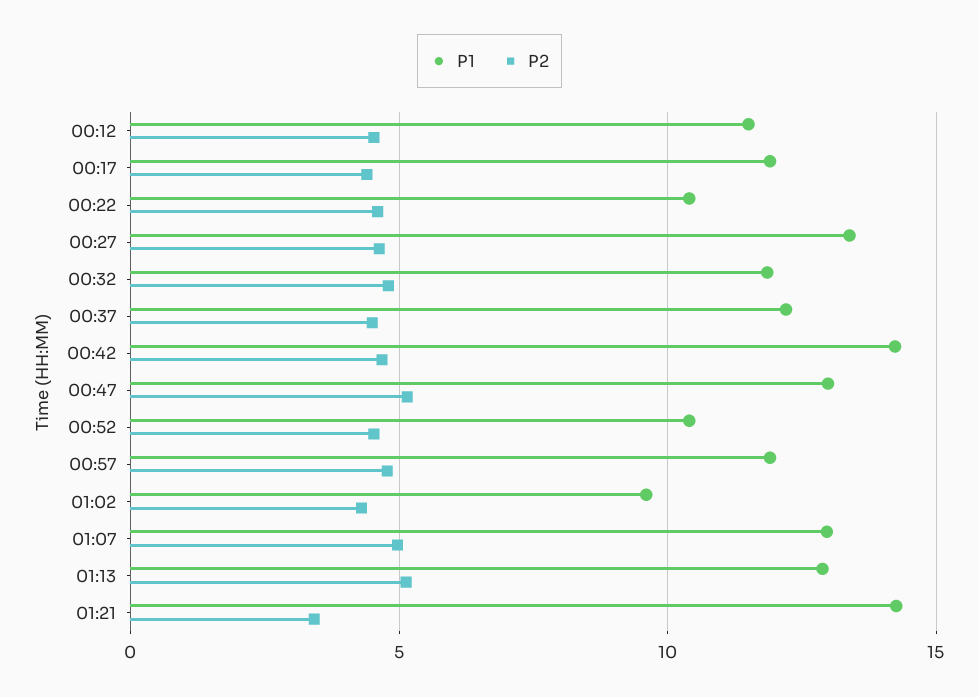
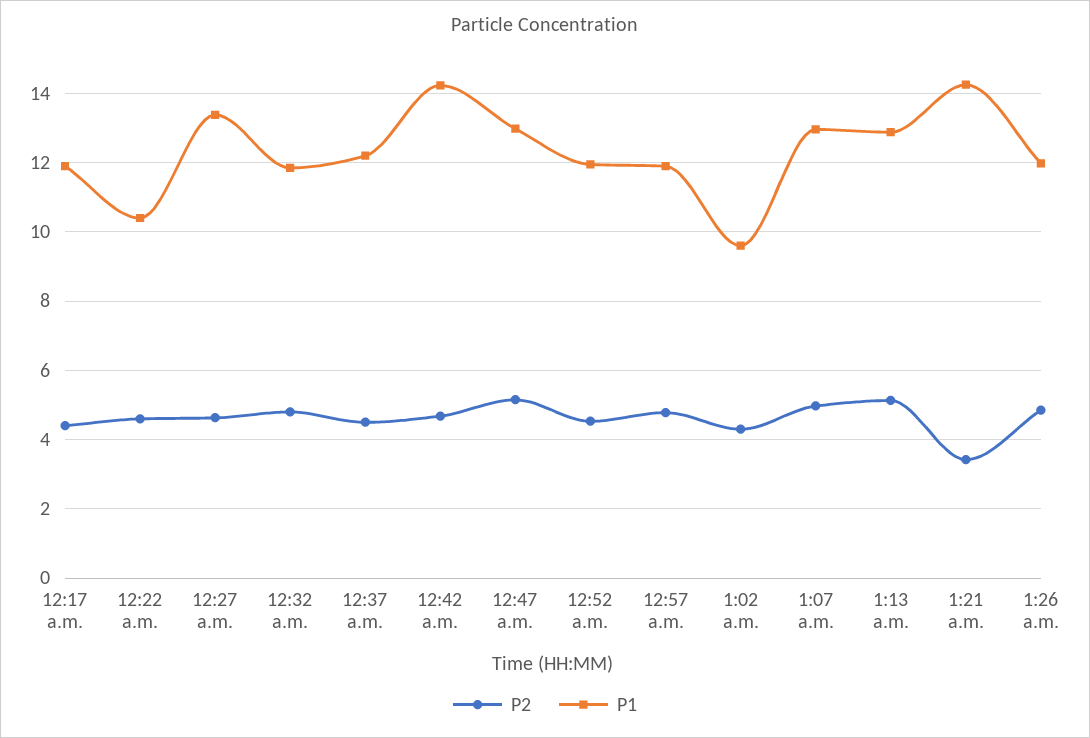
P1, 00:12: 11.5 -> none
P2, 00:12: 4.5 -> none
P1, 00:52: 10.5 -> 12
P2, 1:26 a.m.: none -> 4.8
P1, 1:26 a.m.: none -> 12

